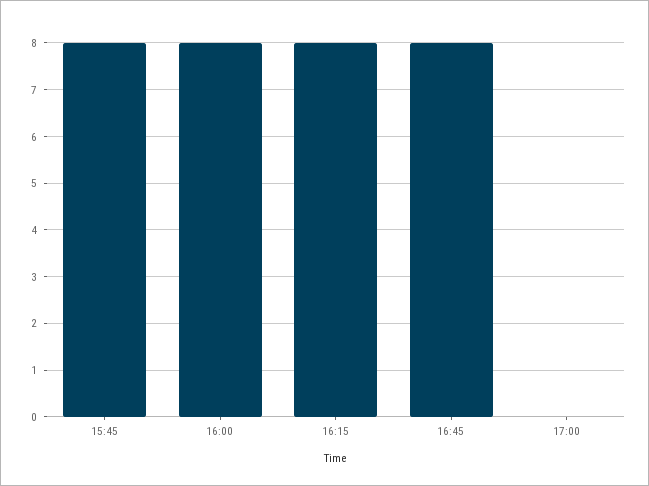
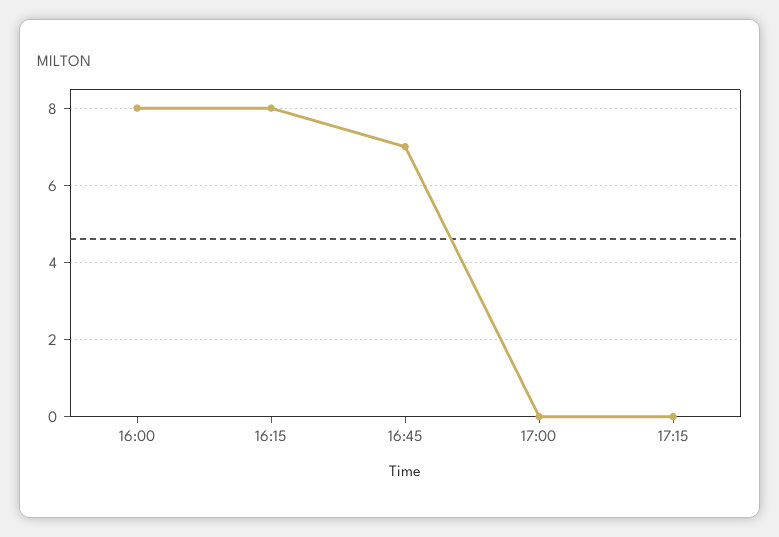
15:45: 8 -> none
16:45: 8 -> 7
17:15: none -> 0

